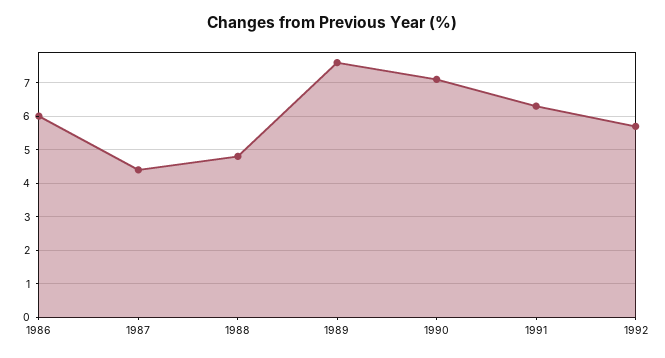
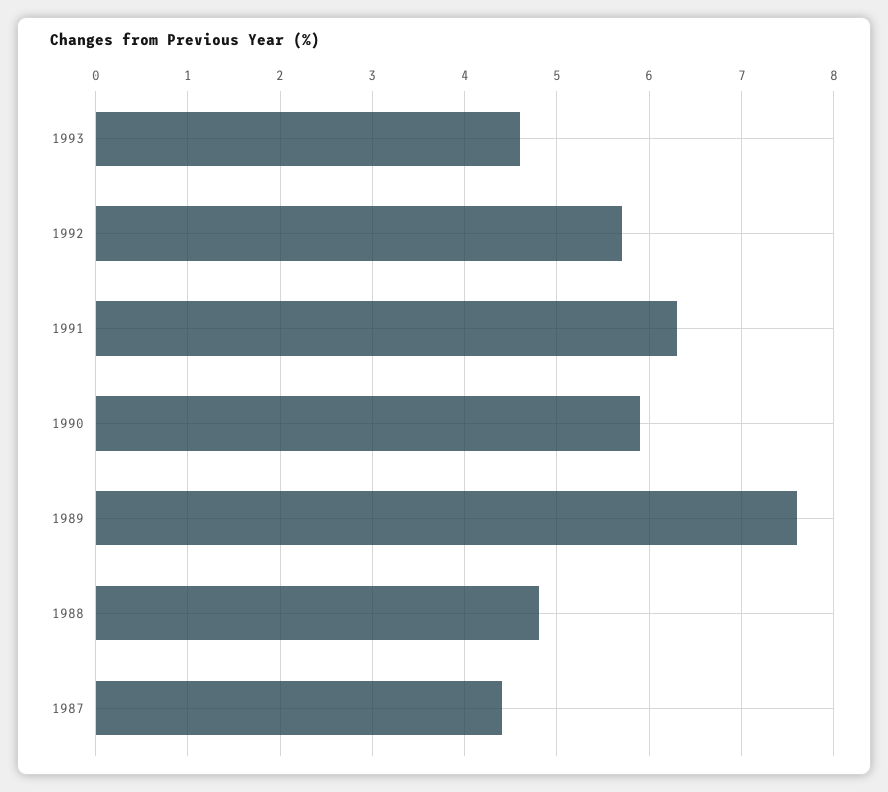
1986: 6 -> none
1990: 7 -> 5.9
1993: none -> 4.6

